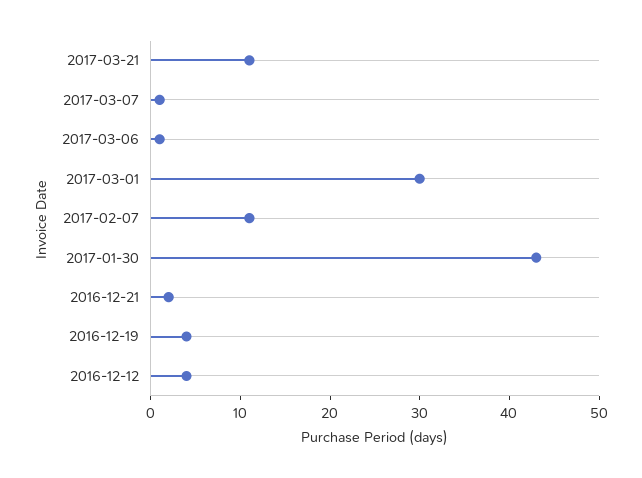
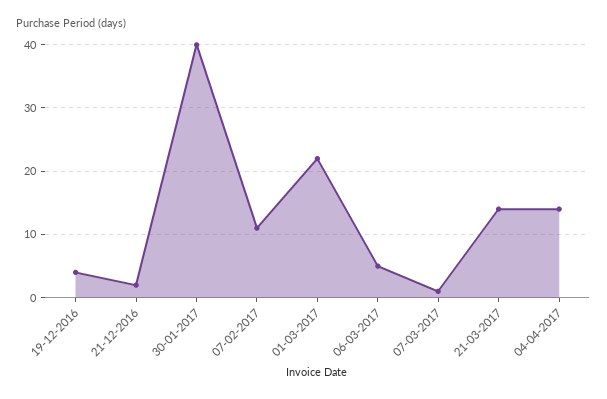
2017-03-21: 11 -> 14
2017-03-06: 1 -> 5
2017-03-01: 30 -> 22
2017-01-30: 43 -> 40
2016-12-12: 4 -> none
04-04-2017: none -> 14

